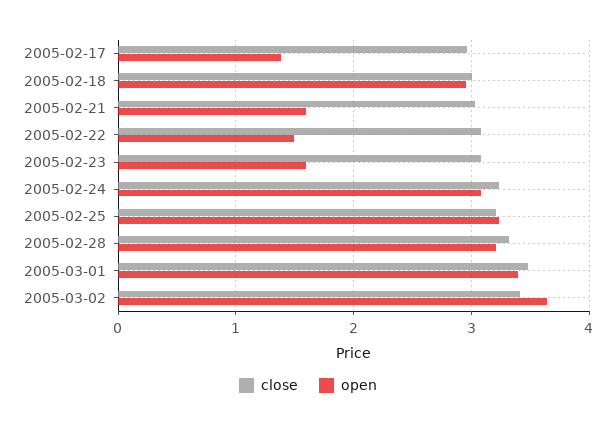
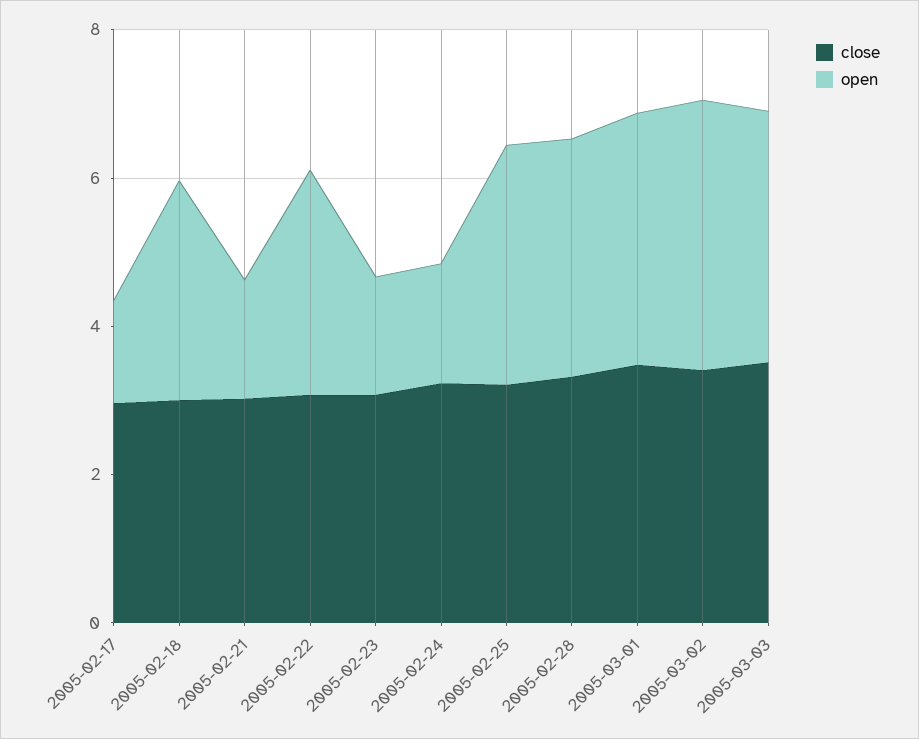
open, 2005-02-22: 1.5 -> 3
open, 2005-02-24: 3.1 -> 1.5
close, 2005-03-03: none -> 3.5
open, 2005-03-03: none -> 3.5

